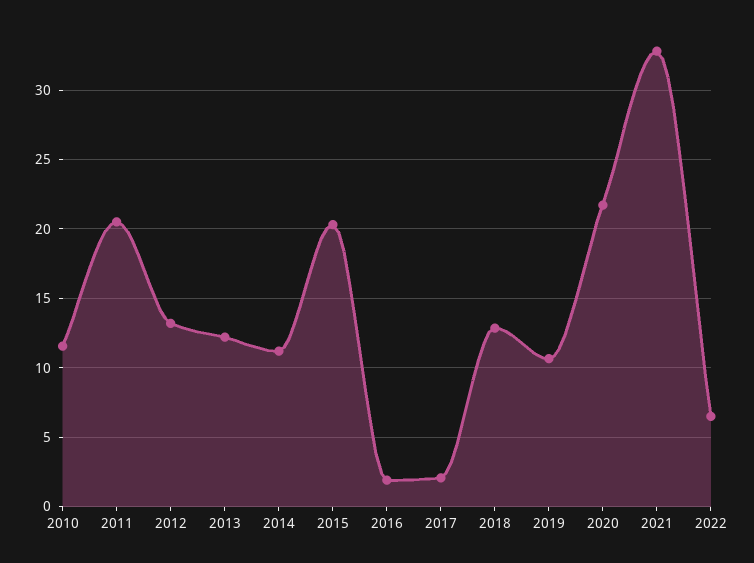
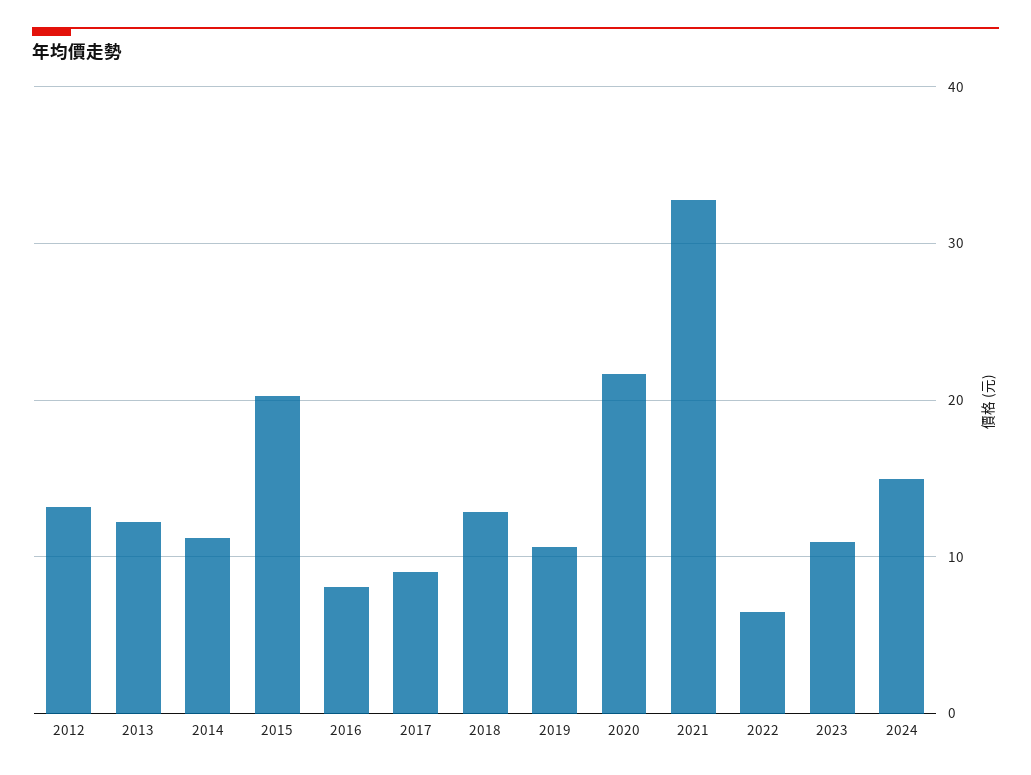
2010: 11.5 -> none
2011: 20.5 -> none
2016: 2 -> 8
2017: 2 -> 9
2023: none -> 11
2024: none -> 15

